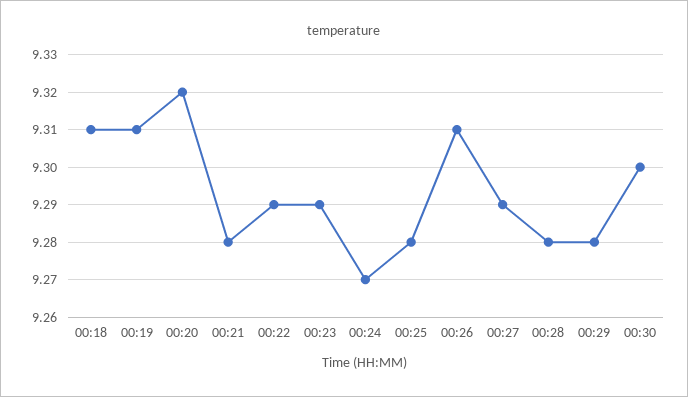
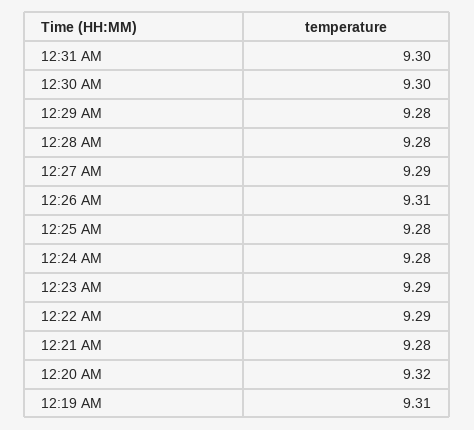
00:18: 9.31 -> none
00:24: 9.27 -> 9.28
12:31 AM: none -> 9.3

